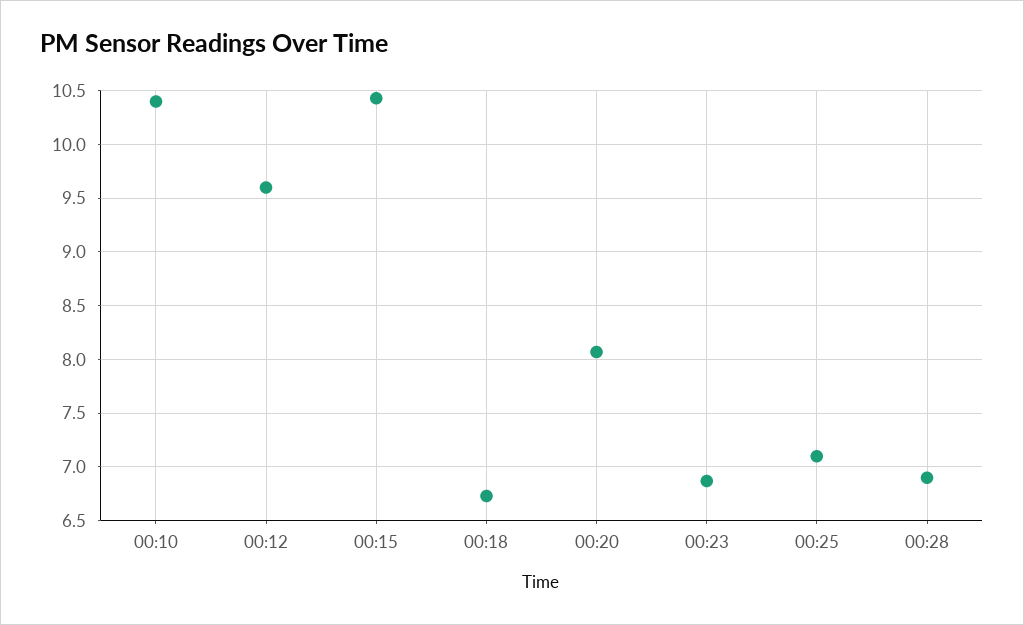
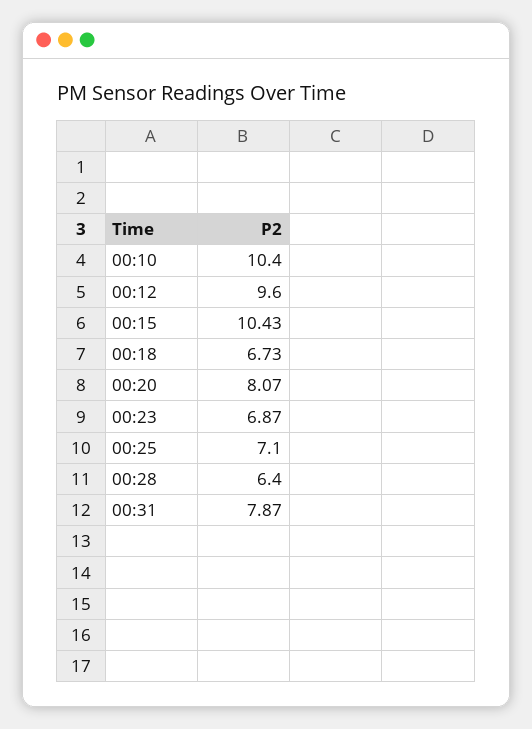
00:28: 6.9 -> 6.4
00:31: none -> 7.87

